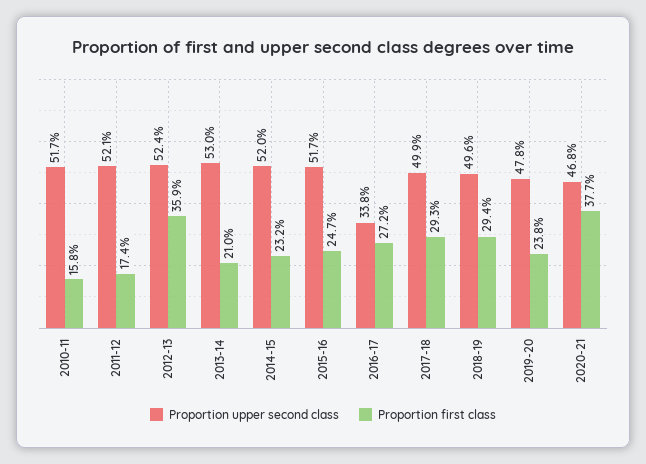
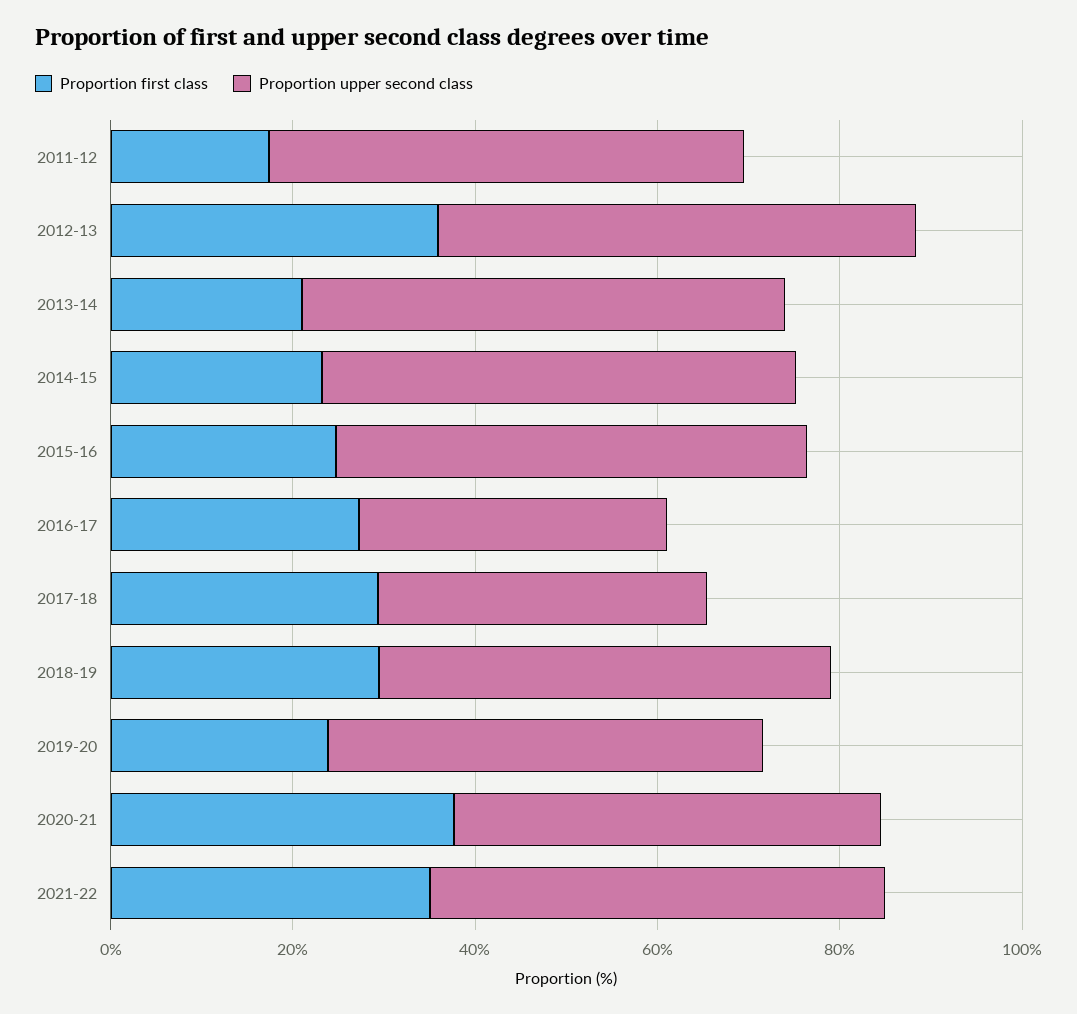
Proportion upper second class, 2010-11: 51.7 -> none
Proportion first class, 2010-11: 15.8 -> none
Proportion upper second class, 2017-18: 49.9 -> 35
Proportion first class, 2021-22: none -> 35
Proportion upper second class, 2021-22: none -> 50

